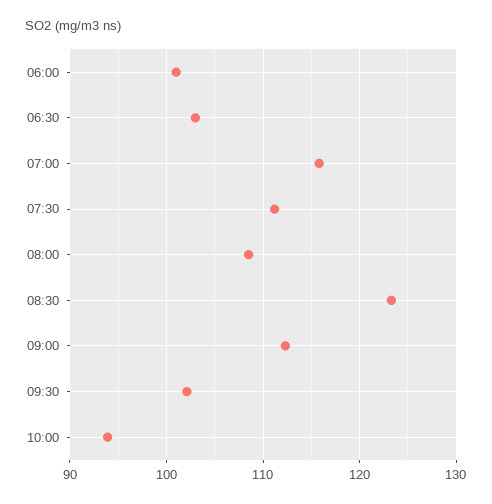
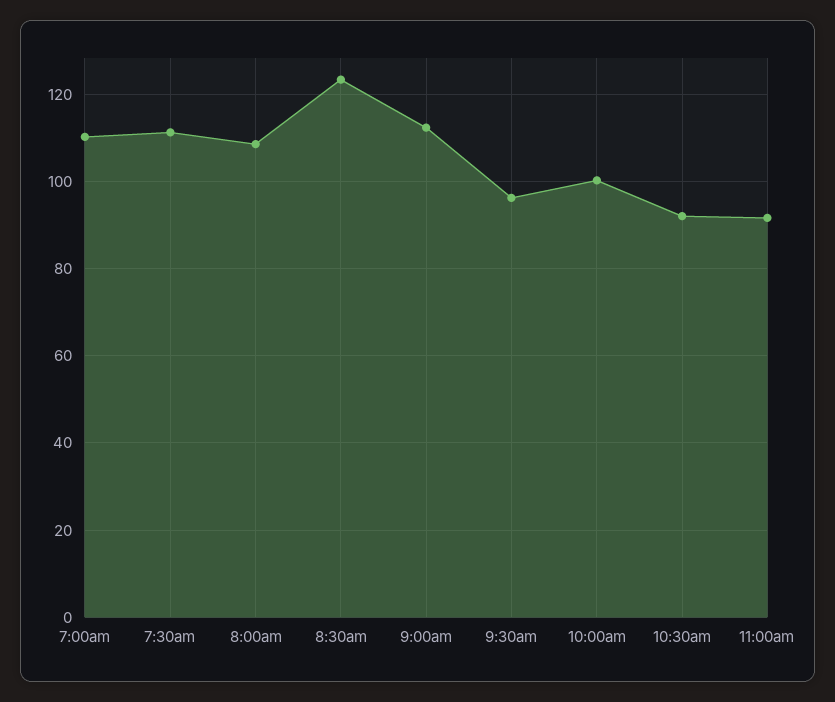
06:00: 101 -> none
06:30: 103 -> none
07:00: 116 -> 110
09:30: 102 -> 96
10:00: 94 -> 100
10:30am: none -> 92
11:00am: none -> 92

